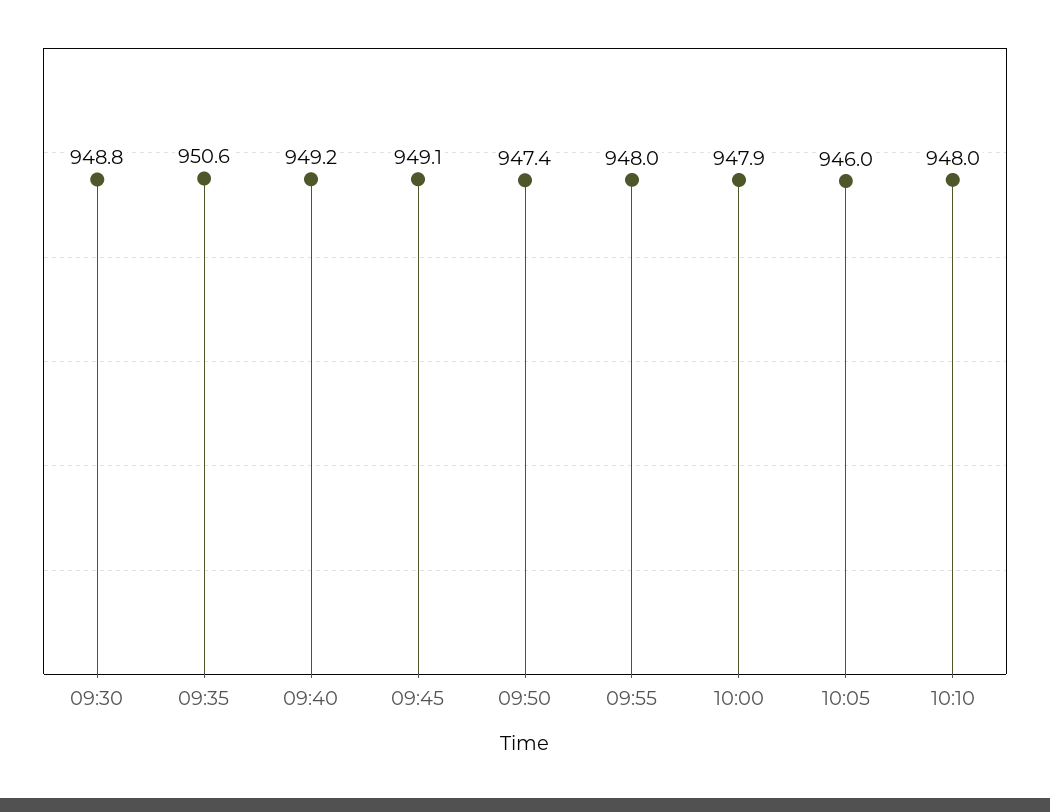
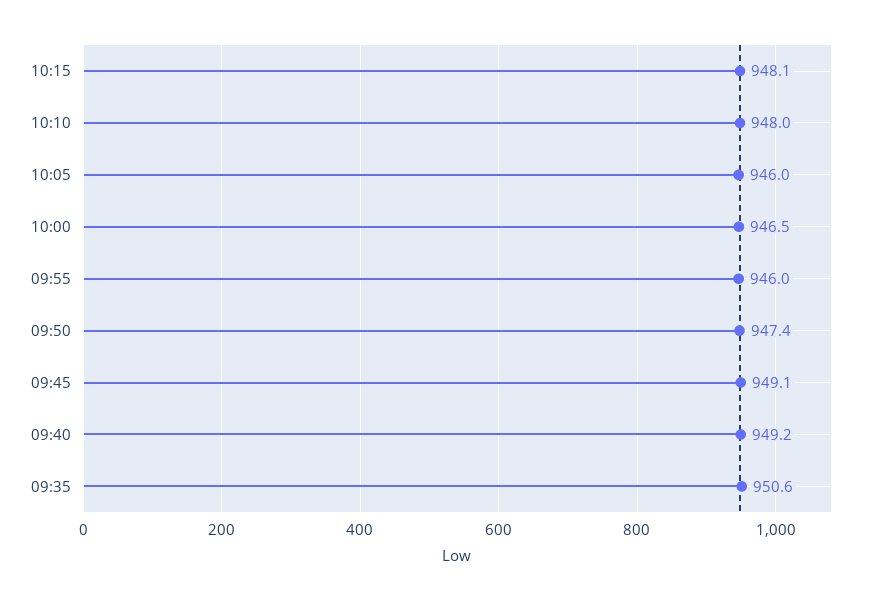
09:30: 948.8 -> none
09:55: 948 -> 946
10:00: 947.9 -> 946.5
10:15: none -> 948.1

